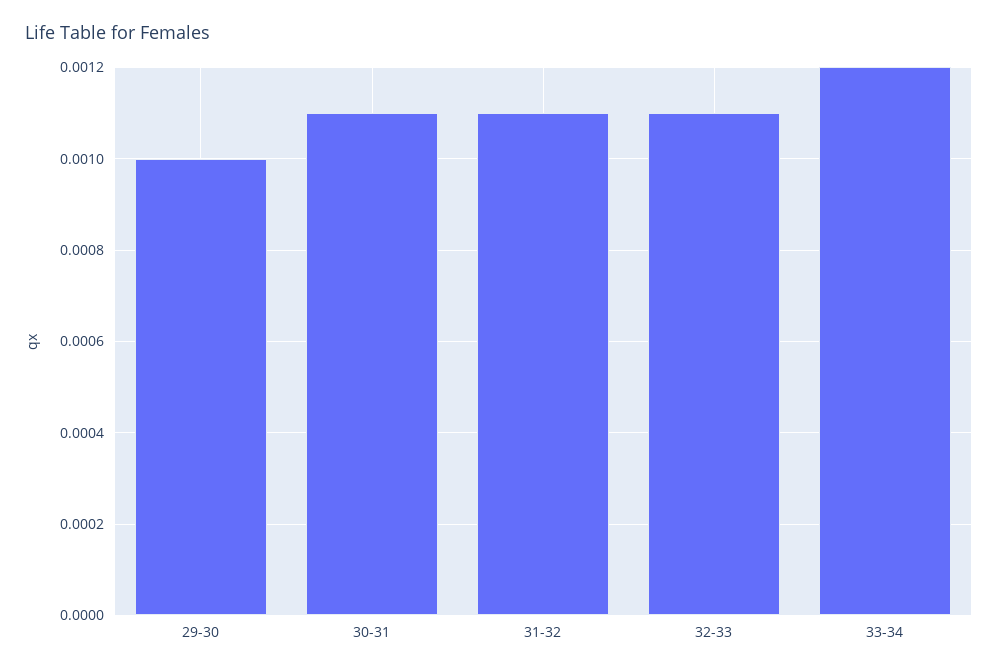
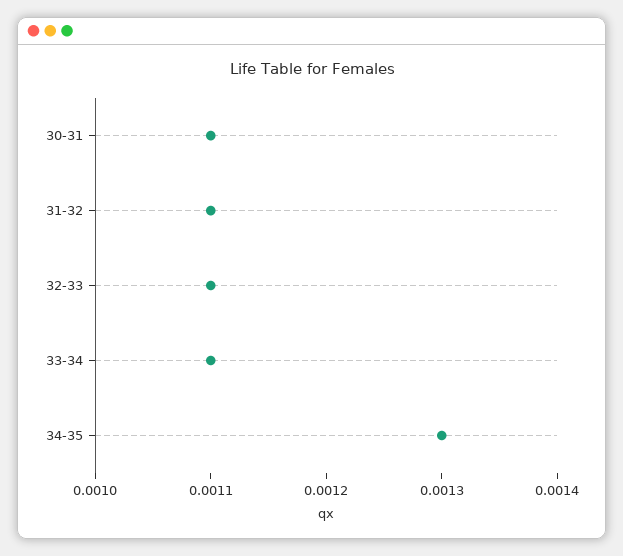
29-30: 0.001 -> none
33-34: 0.0012 -> 0.0011
34-35: none -> 0.0013

